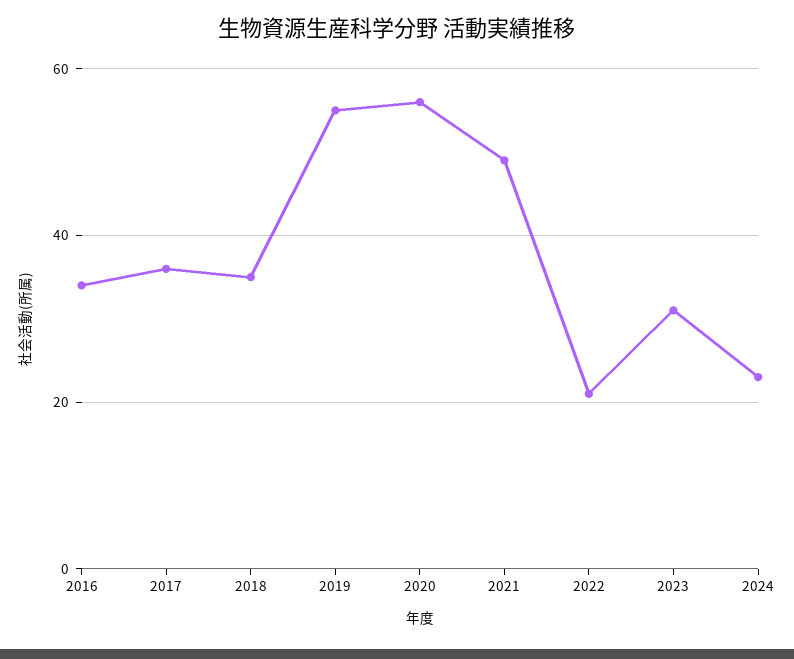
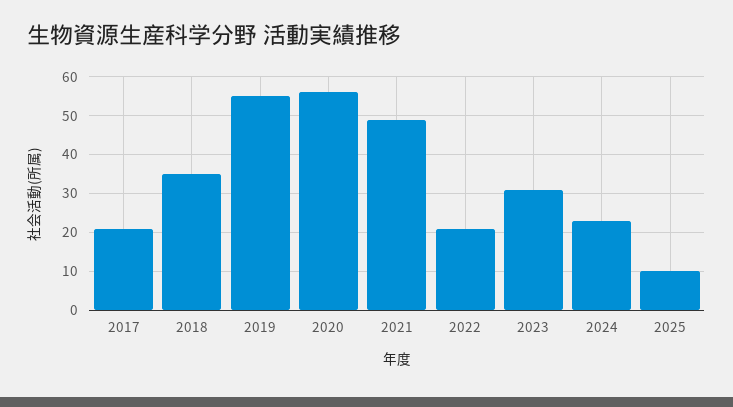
2016: 35 -> none
2017: 35 -> 20
2025: none -> 10

